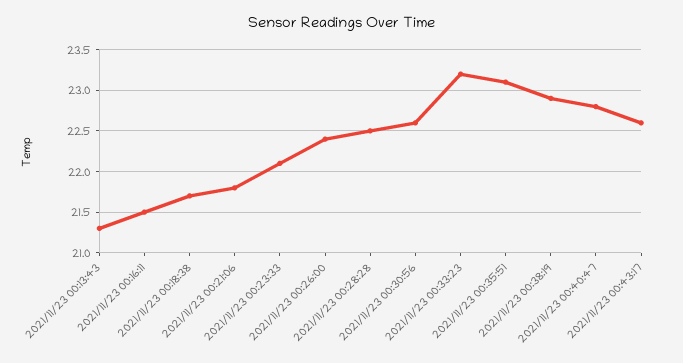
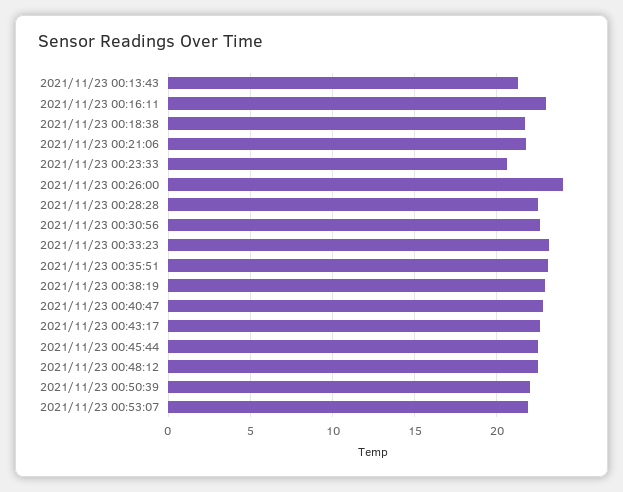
2021/11/23 00:16:11: 21.5 -> 23
2021/11/23 00:23:33: 22.1 -> 20.5
2021/11/23 00:26:00: 22.4 -> 24
2021/11/23 00:45:44: none -> 22.5
2021/11/23 00:48:12: none -> 22.5
2021/11/23 00:50:39: none -> 22
2021/11/23 00:53:07: none -> 22

